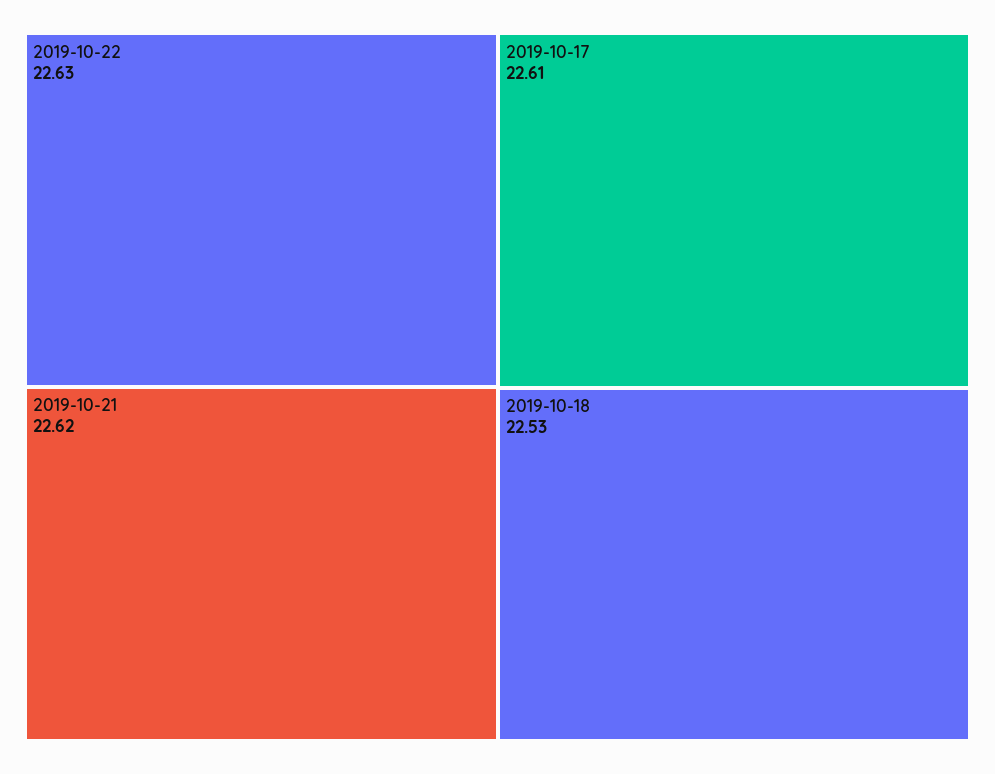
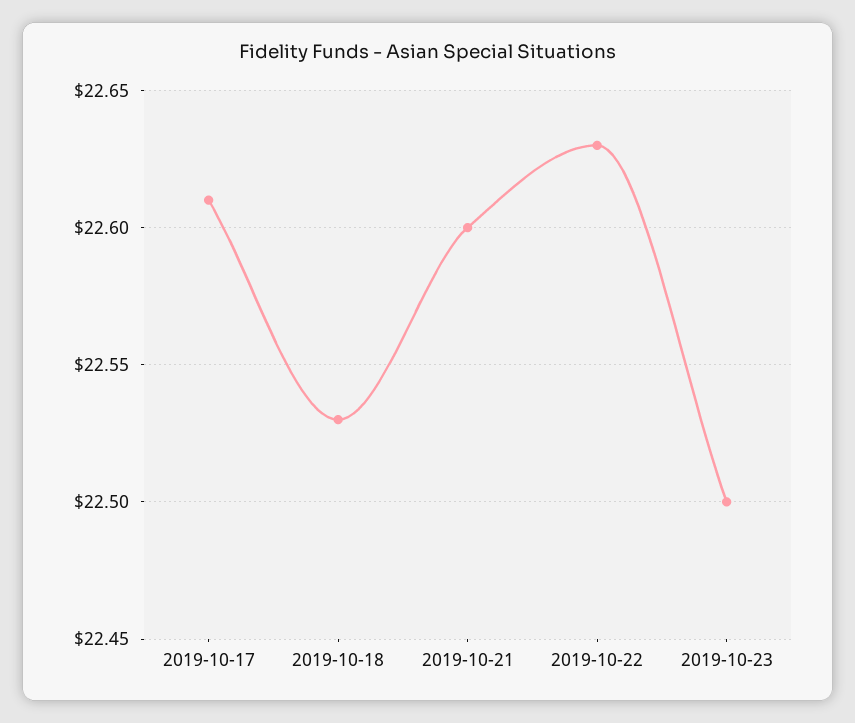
2019-10-21: 22.62 -> 22.6
2019-10-23: none -> 22.5

